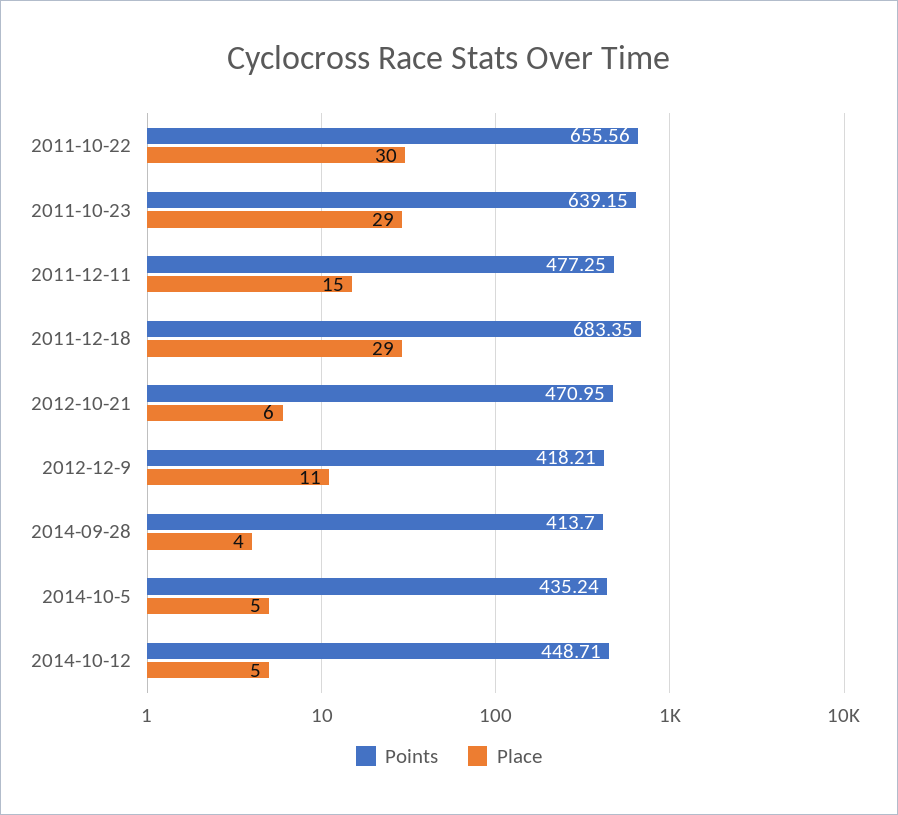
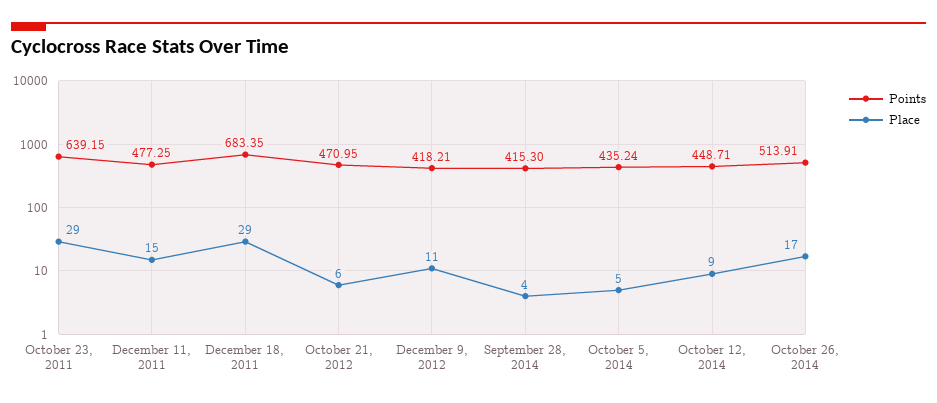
Points, 2011-10-22: 655.56 -> none
Place, 2011-10-22: 30 -> none
Points, 2014-09-28: 413.7 -> 415.3
Place, 2014-10-12: 5 -> 9
Points, October 26, 2014: none -> 513.91
Place, October 26, 2014: none -> 17

